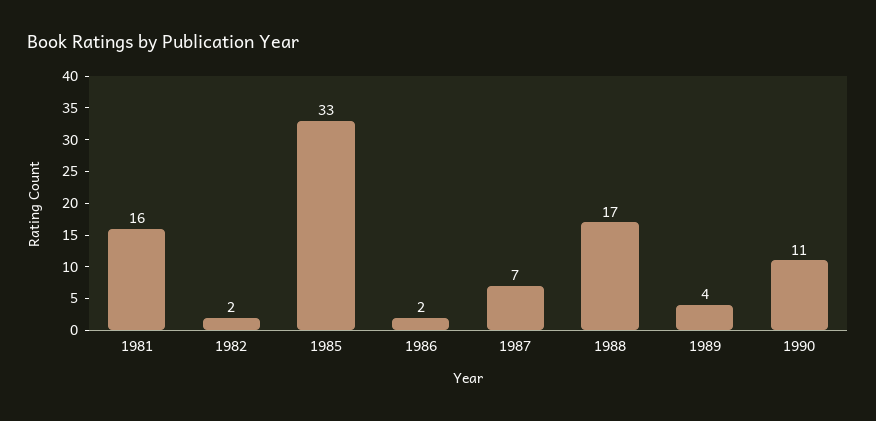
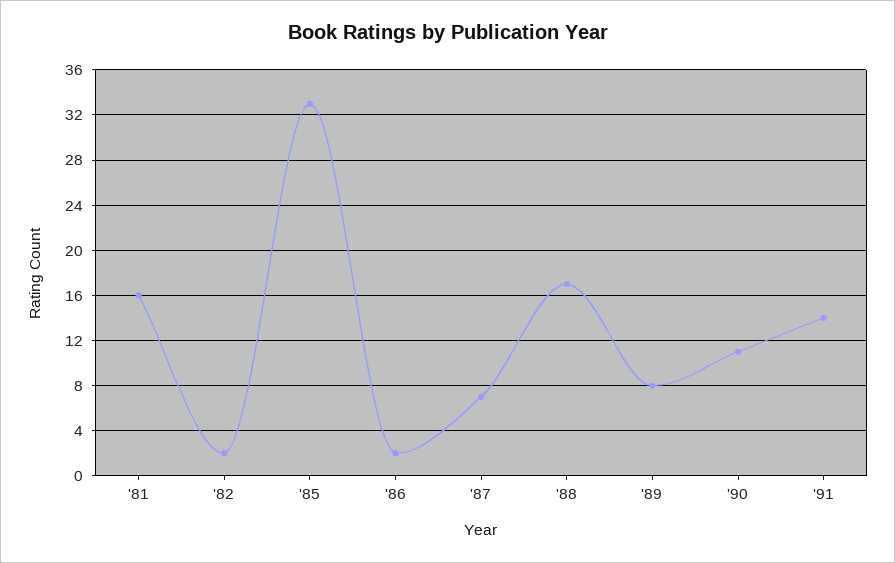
1989: 4 -> 8
'91: none -> 14

